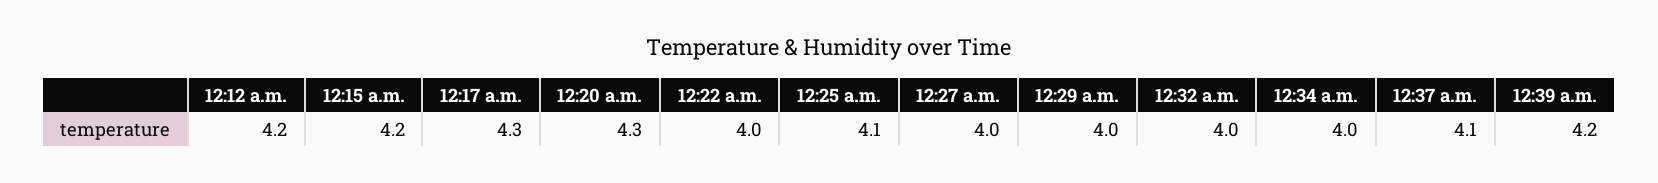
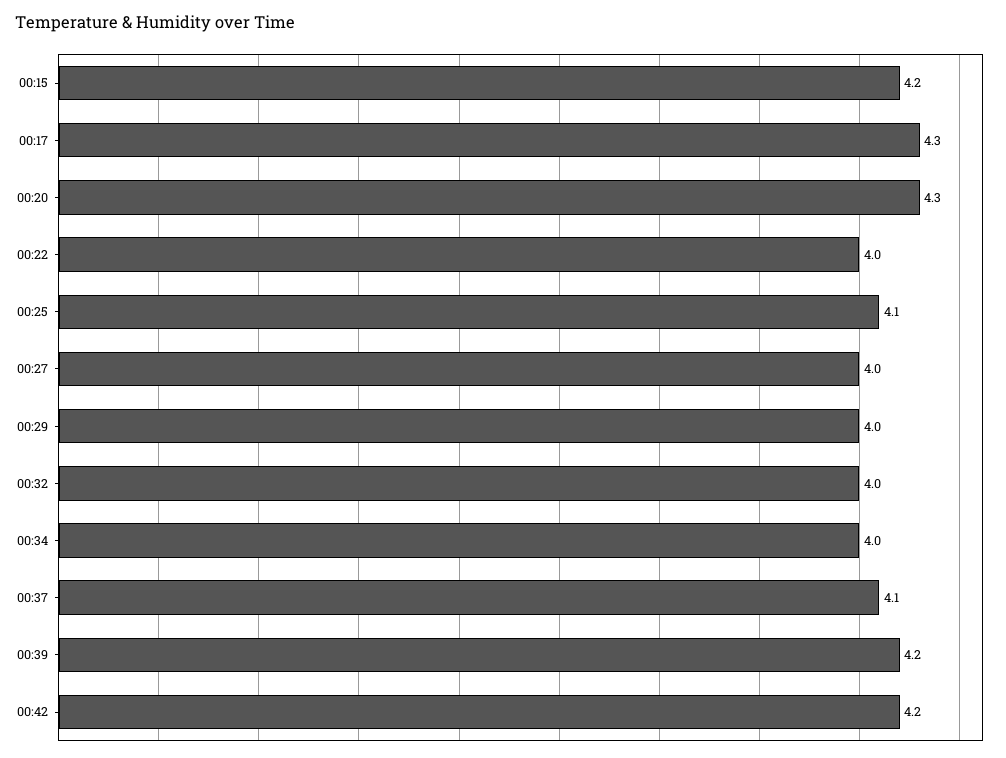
12:12 a.m.: 4.2 -> none
00:42: none -> 4.2

